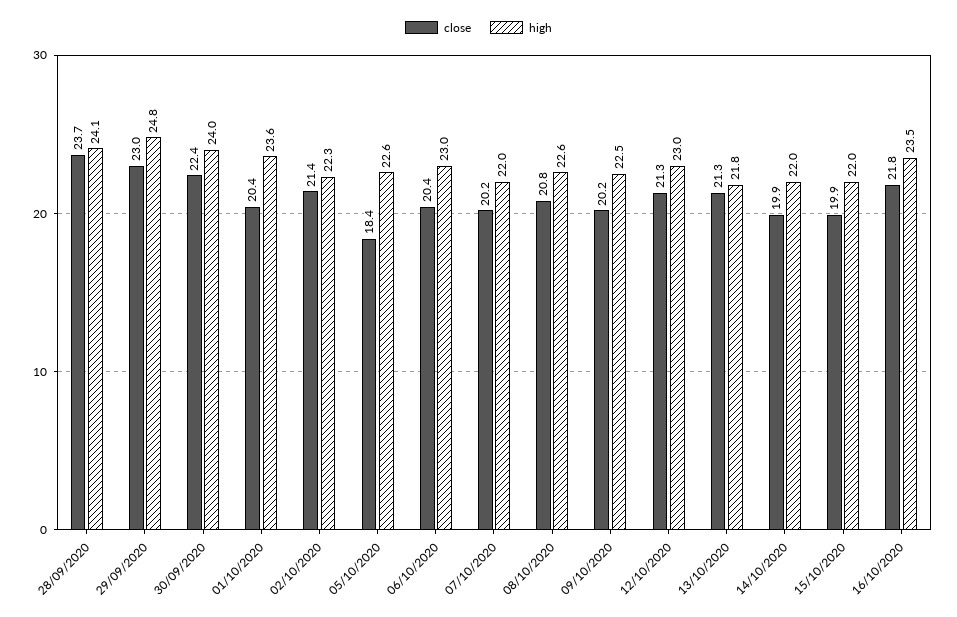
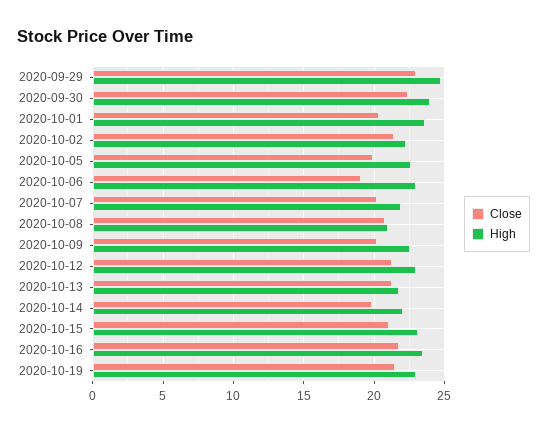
close, 28/09/2020: 23.7 -> none
high, 28/09/2020: 24.1 -> none
close, 05/10/2020: 18.4 -> 20
close, 06/10/2020: 20.4 -> 19
high, 08/10/2020: 22.6 -> 21
close, 15/10/2020: 19.9 -> 21
high, 15/10/2020: 22 -> 23
close, 2020-10-19: none -> 21.5
high, 2020-10-19: none -> 23

